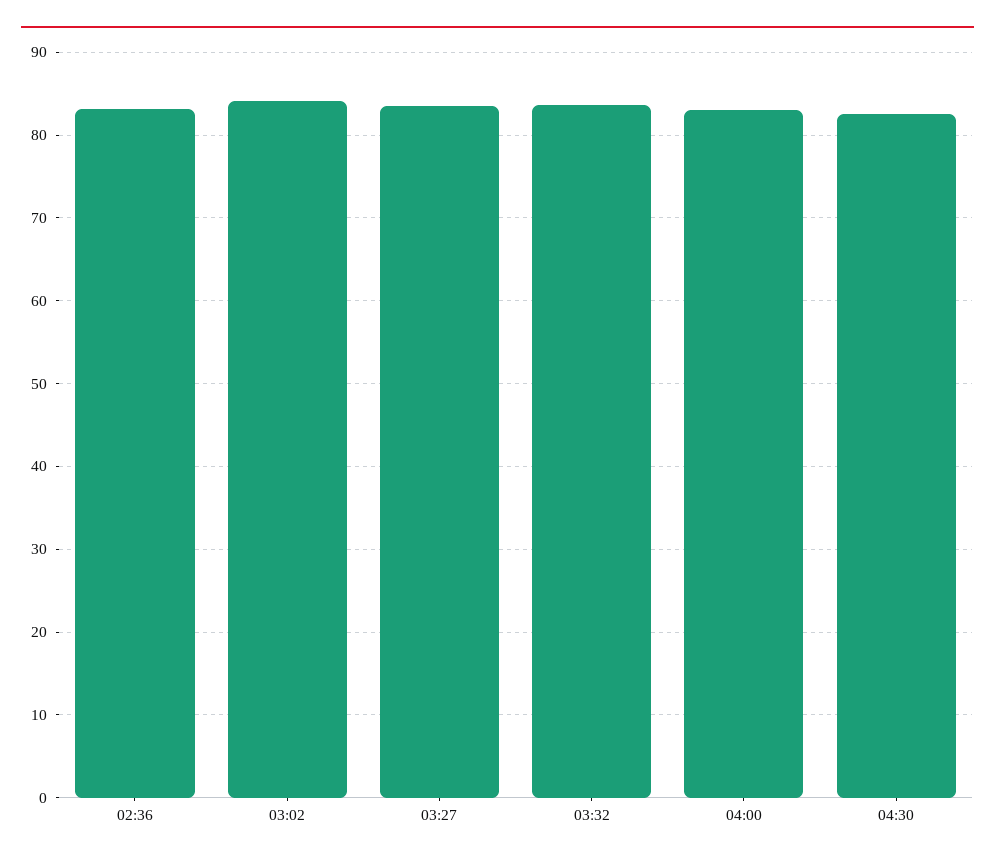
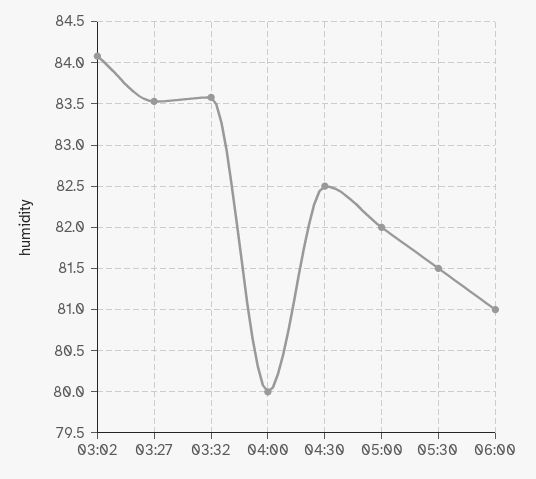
02:36: 83 -> none
04:00: 83 -> 80
05:00: none -> 82
05:30: none -> 81.5
06:00: none -> 81

